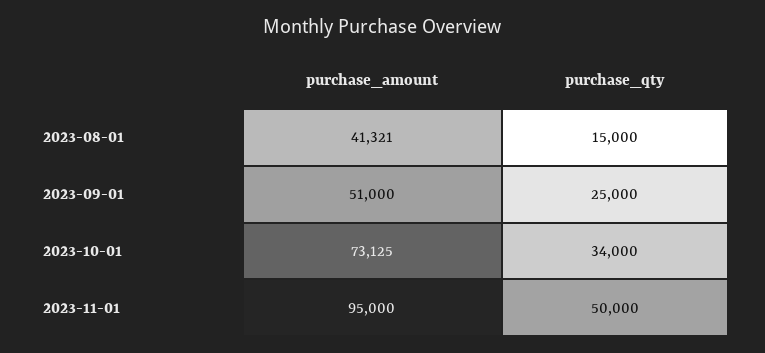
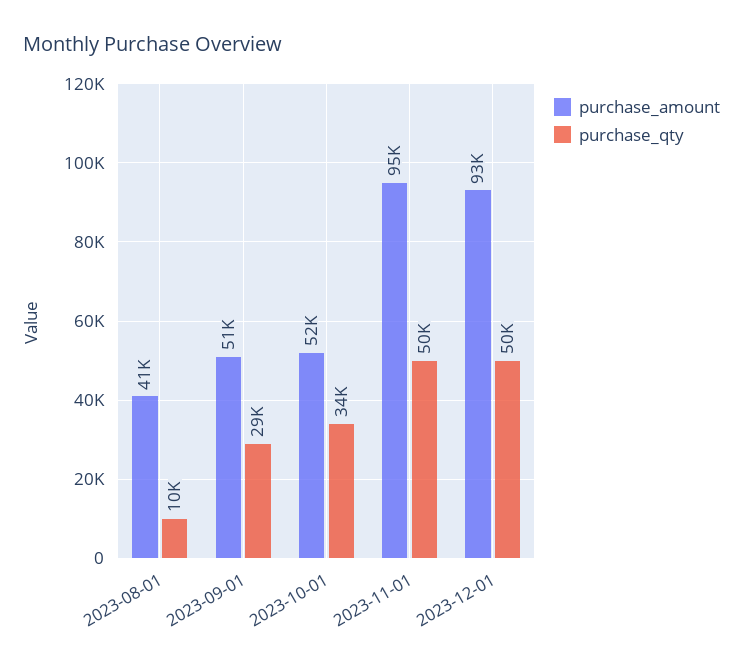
purchase_qty, 2023-08-01: 15000 -> 10000
purchase_qty, 2023-09-01: 25000 -> 29000
purchase_amount, 2023-10-01: 73125 -> 52000
purchase_amount, 2023-12-01: none -> 93000
purchase_qty, 2023-12-01: none -> 50000

